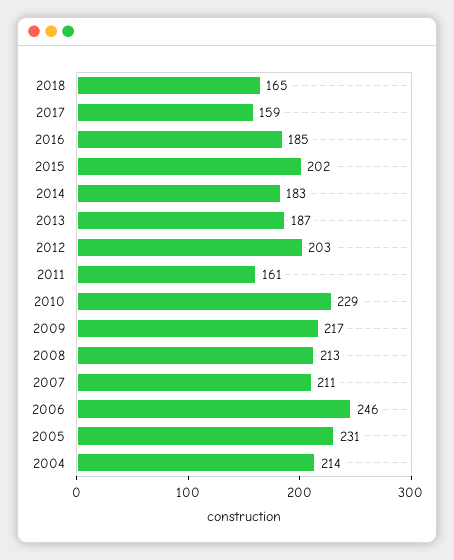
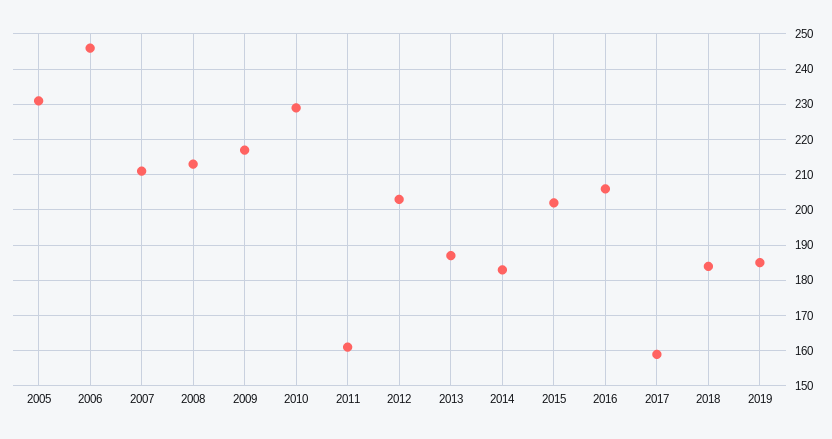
2018: 165 -> 185
2016: 185 -> 205
2004: 214 -> none
2019: none -> 185

